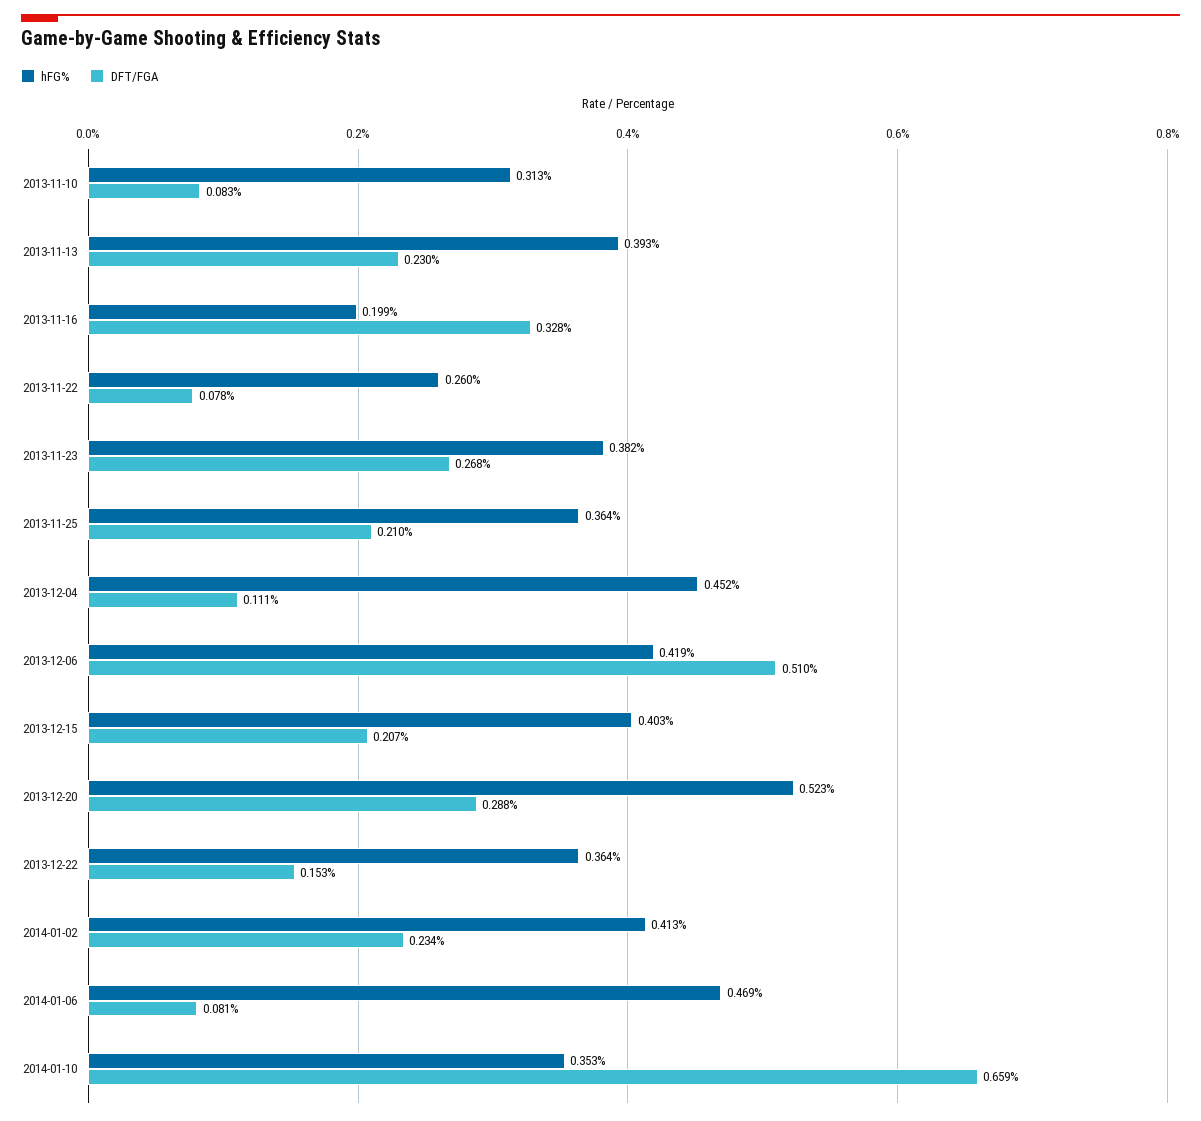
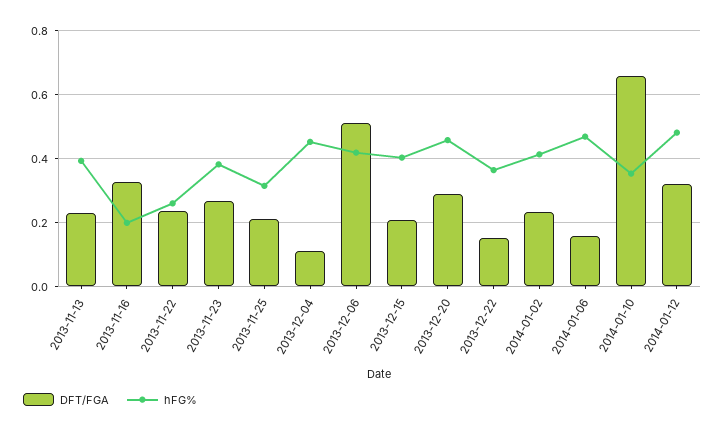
hFG%, 2013-11-10: 0.313 -> none
DFT/FGA, 2013-11-10: 0.083 -> none
DFT/FGA, 2013-11-22: 0.078 -> 0.24
hFG%, 2013-11-25: 0.364 -> 0.32
hFG%, 2013-12-20: 0.523 -> 0.46
DFT/FGA, 2014-01-06: 0.081 -> 0.16
DFT/FGA, 2014-01-12: none -> 0.32
hFG%, 2014-01-12: none -> 0.48

